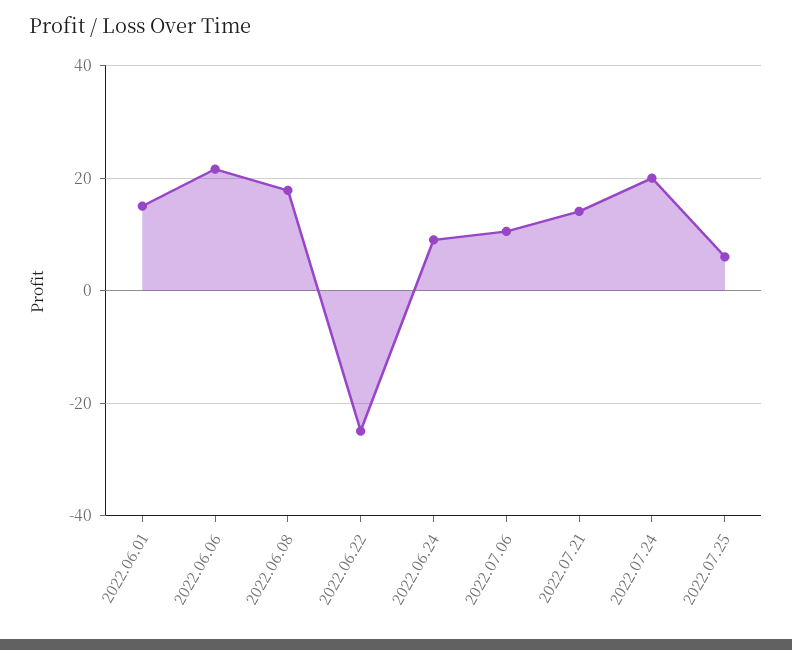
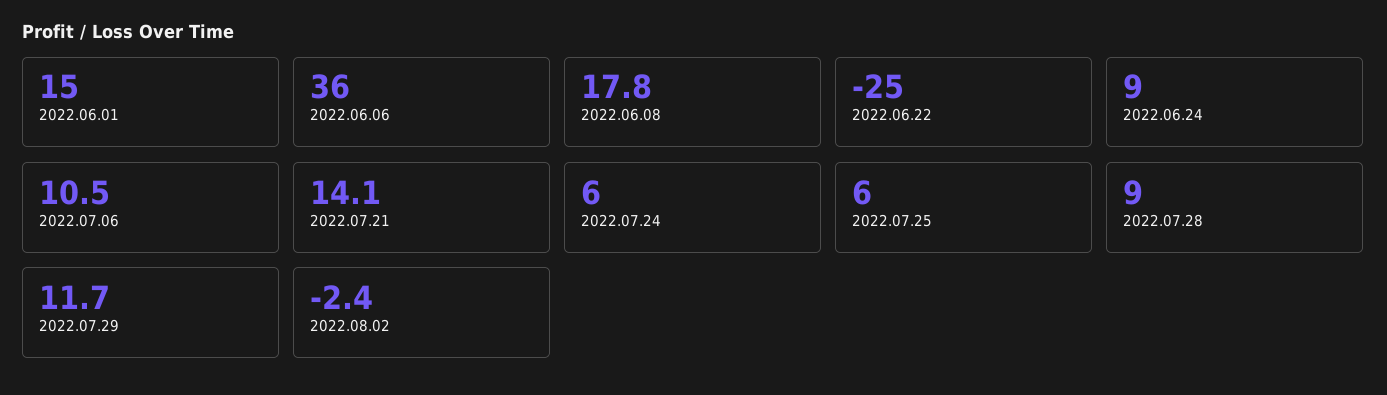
2022.06.06: 22 -> 36
2022.07.24: 20 -> 6
2022.07.28: none -> 9
2022.07.29: none -> 11.7
2022.08.02: none -> -2.4

